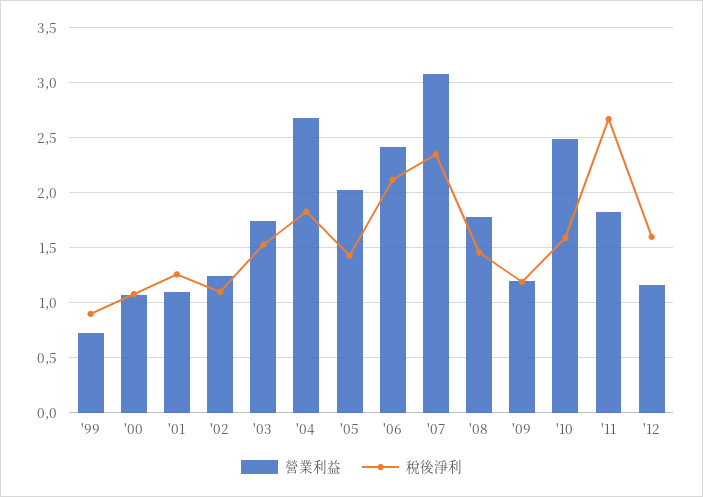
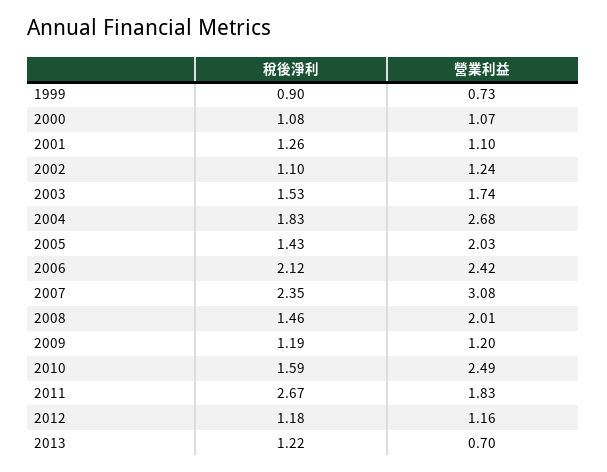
營業利益, '08: 1.8 -> 2.01
稅後淨利, '12: 1.6 -> 1.18
稅後淨利, 2013: none -> 1.22
營業利益, 2013: none -> 0.7

